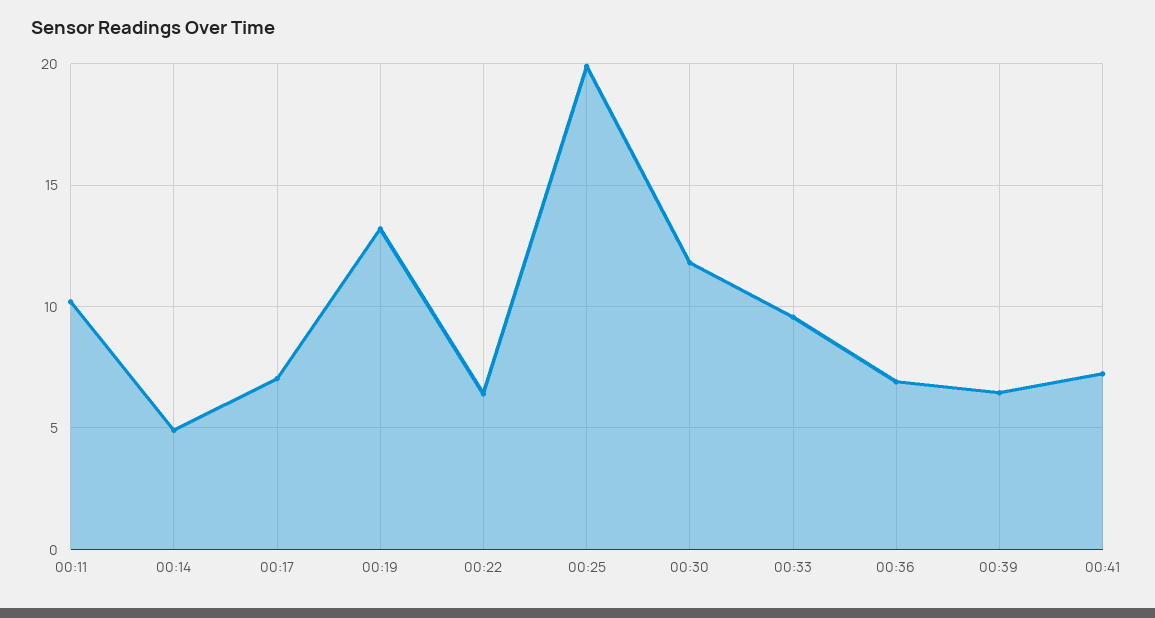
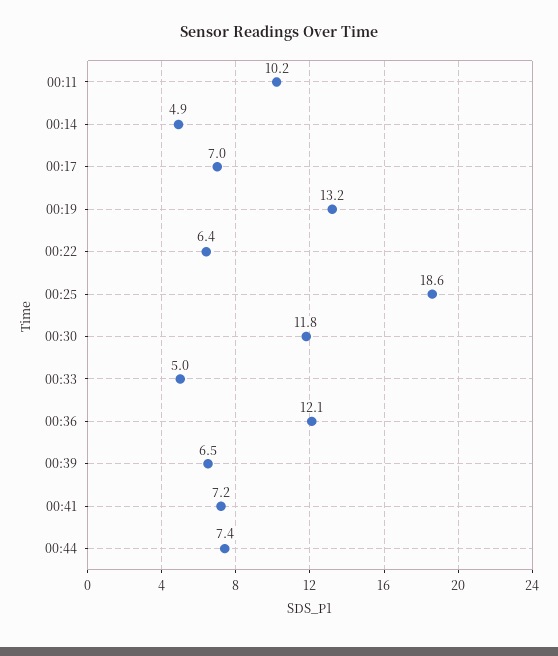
00:25: 20 -> 18.6
00:33: 9.5 -> 5
00:36: 7 -> 12.1
00:44: none -> 7.4

